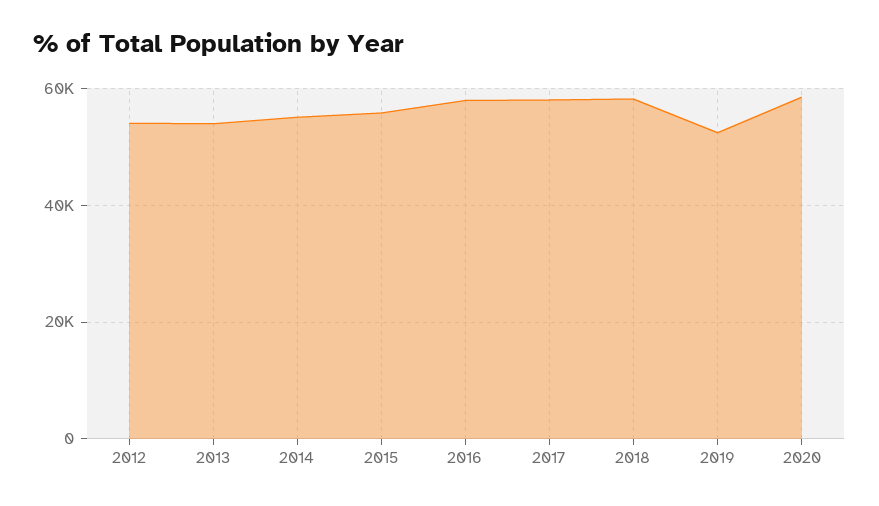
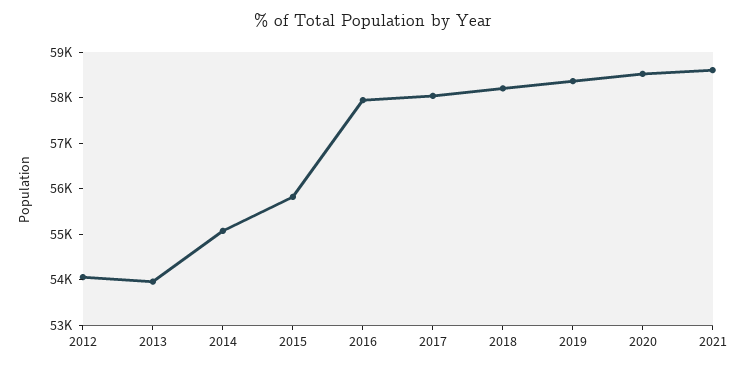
2019: 52000 -> 58400
2021: none -> 58600

